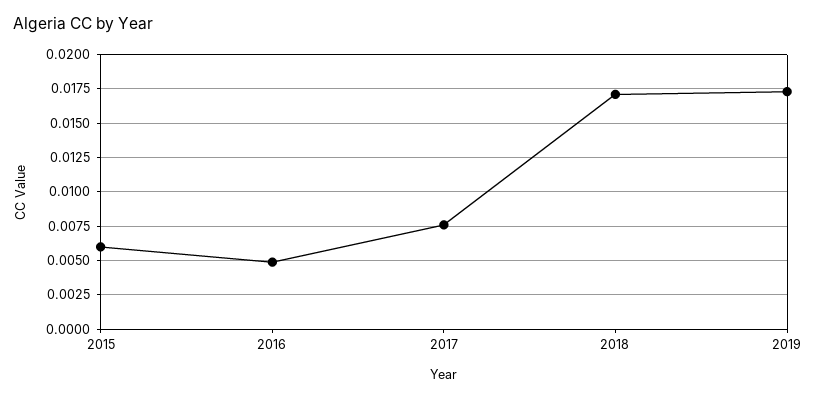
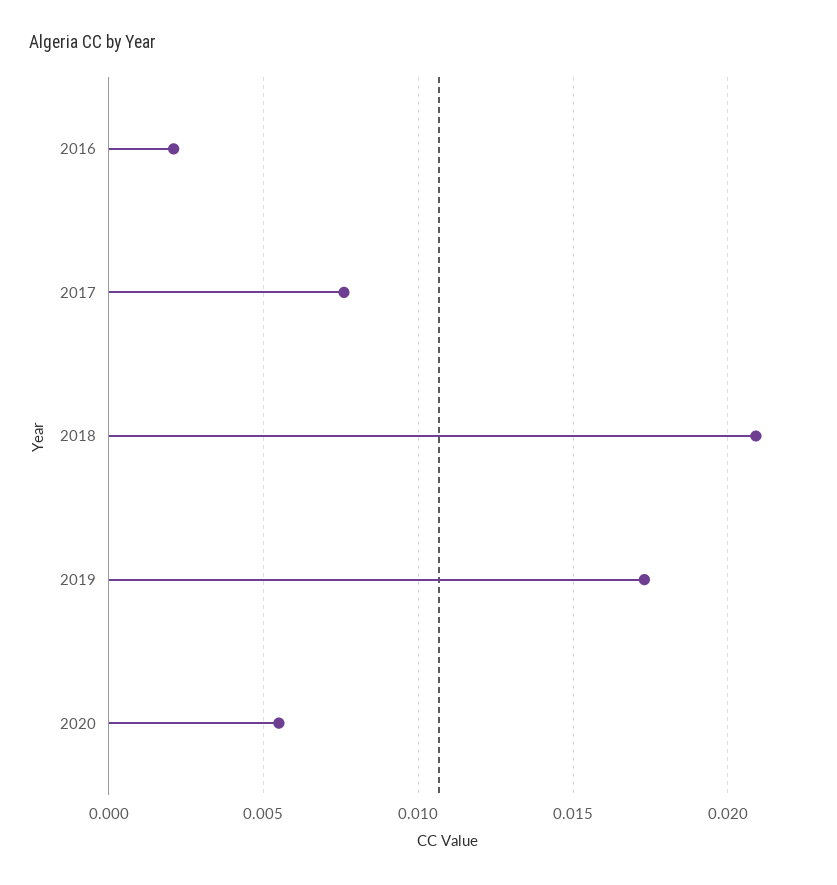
2015: 0.006 -> none
2016: 0.005 -> 0.002
2018: 0.017 -> 0.021
2020: none -> 0.0055

